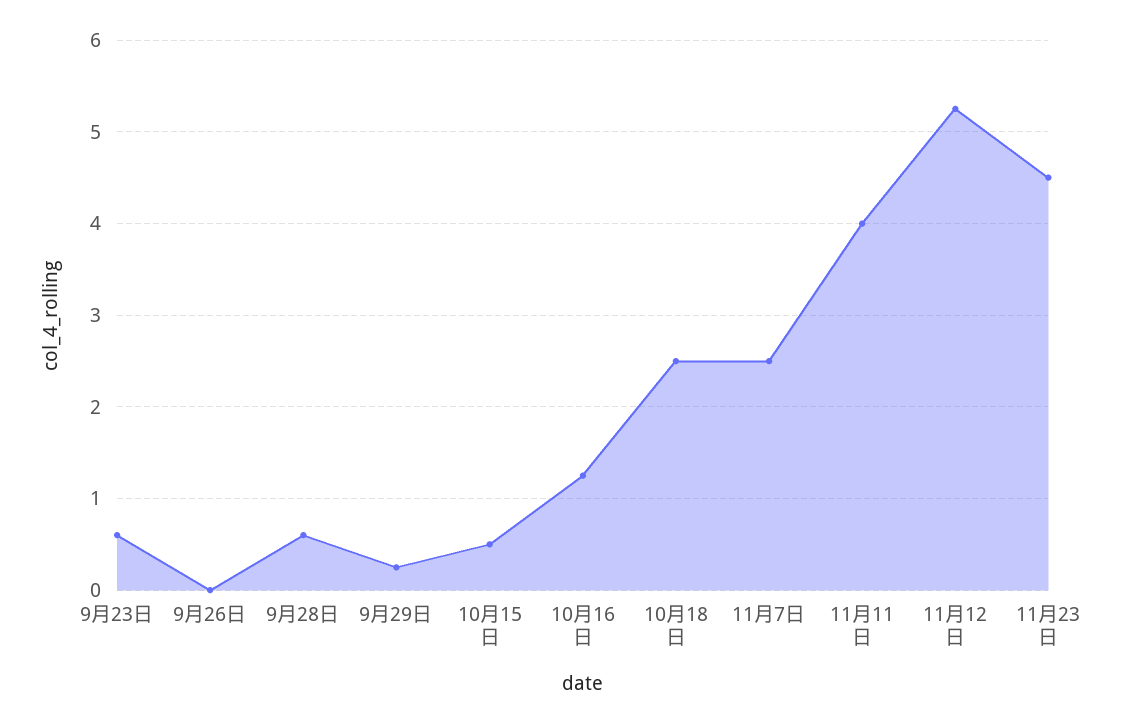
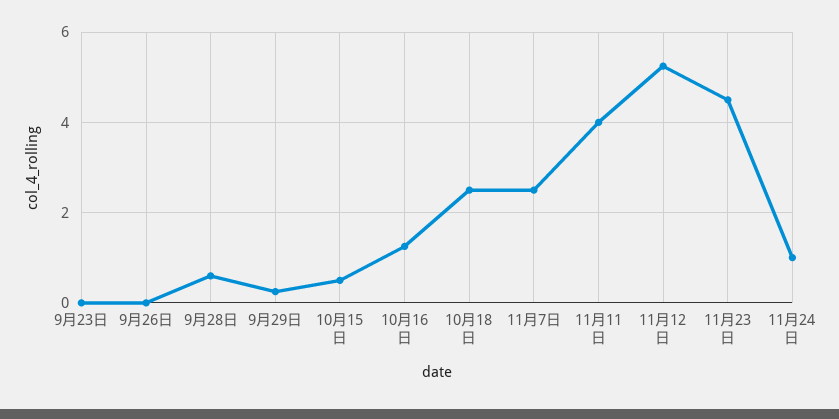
9月23日: 0.6 -> 0
11月24日: none -> 1

